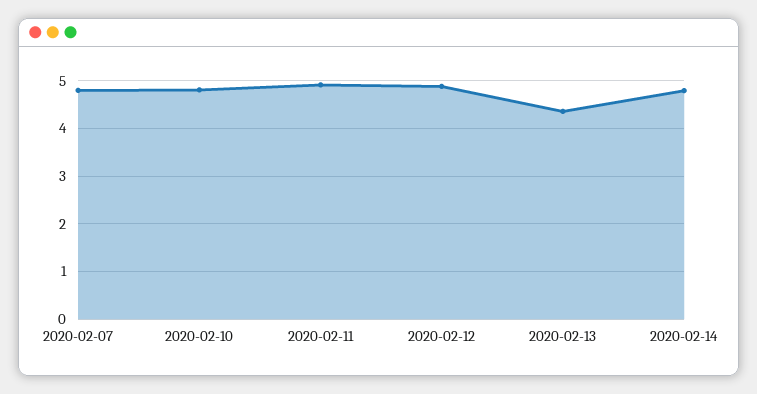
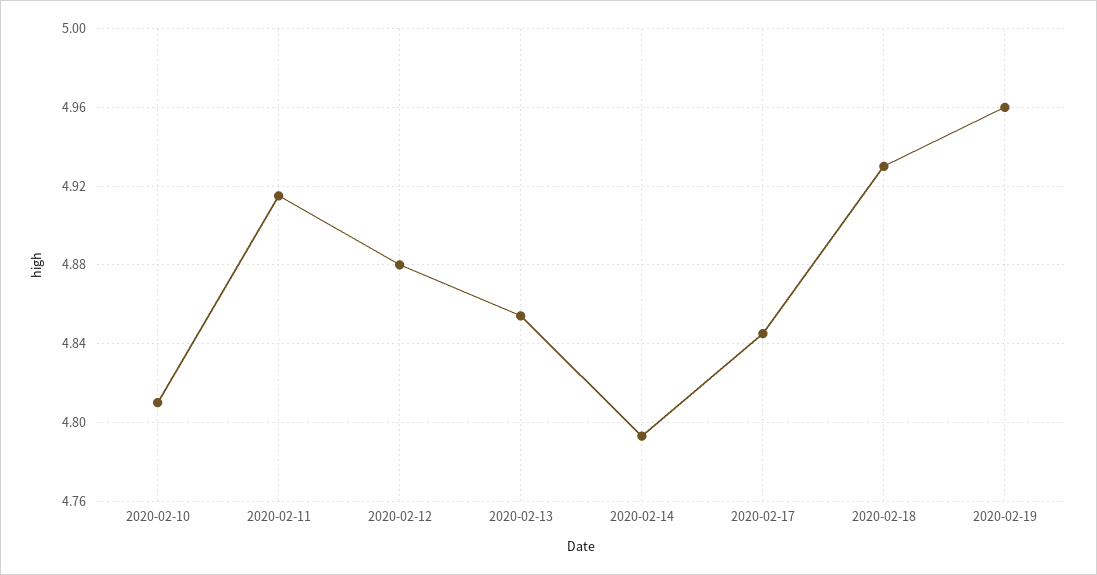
2020-02-07: 4.8 -> none
2020-02-13: 4.4 -> 4.855
2020-02-17: none -> 4.845
2020-02-18: none -> 4.93
2020-02-19: none -> 4.96

